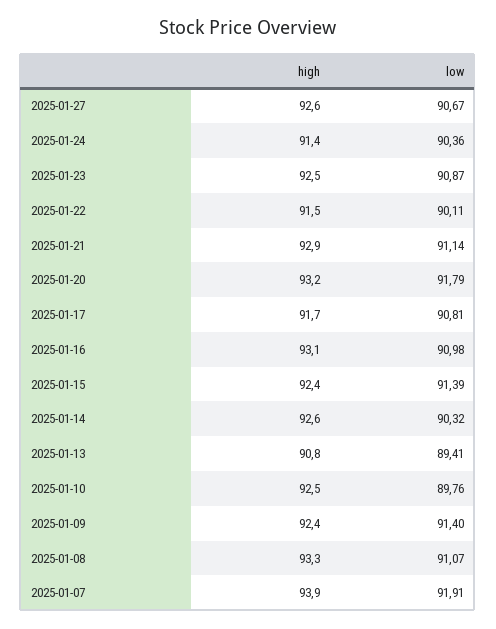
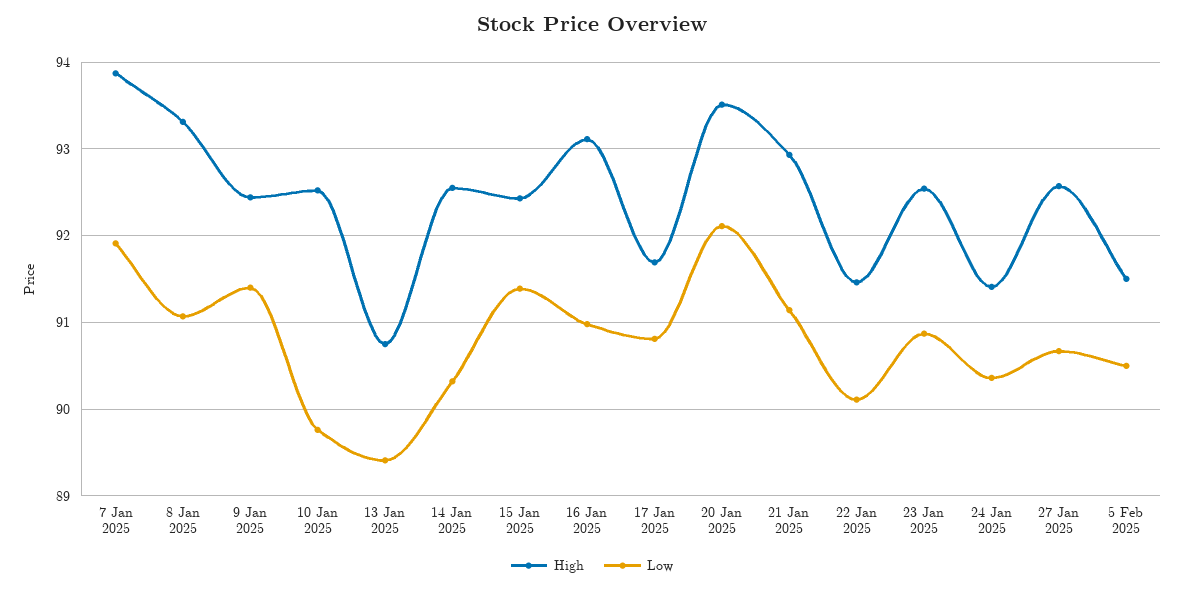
high, 2025-01-20: 93.2 -> 93.5
low, 2025-01-20: 91.79 -> 92.1
high, 5 Feb 2025: none -> 91.5
low, 5 Feb 2025: none -> 90.5

